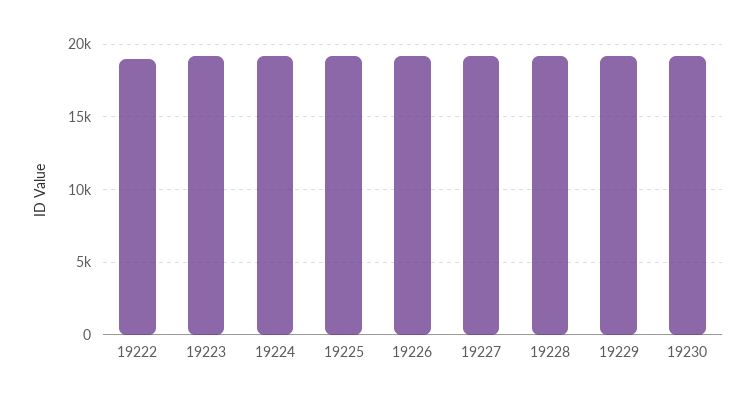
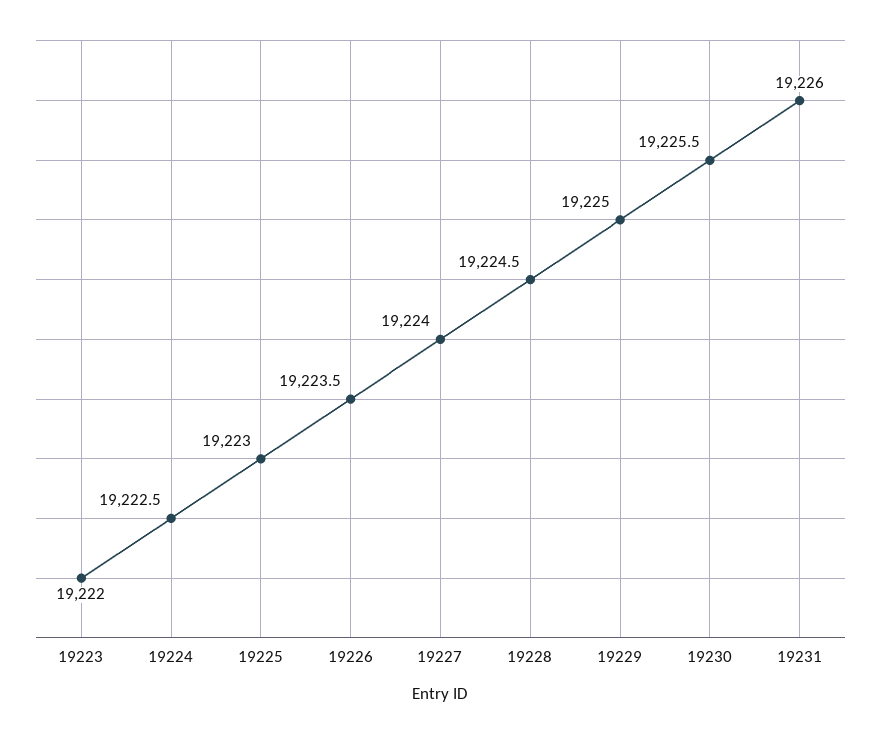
19222: 19000 -> none
19231: none -> 19226

